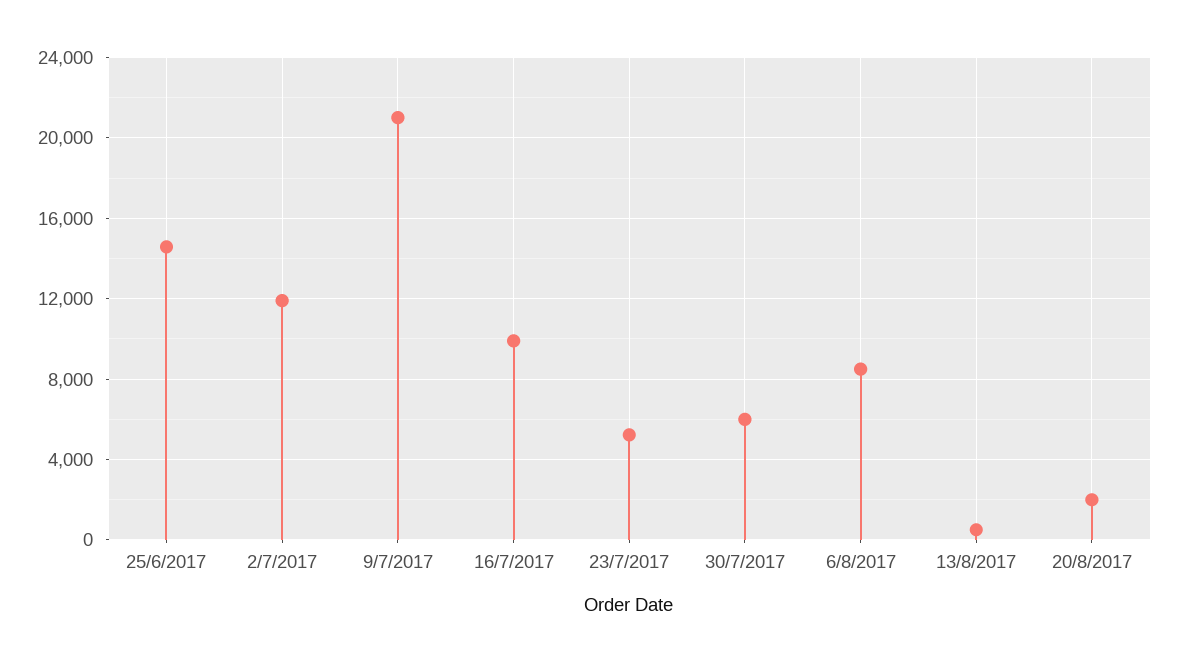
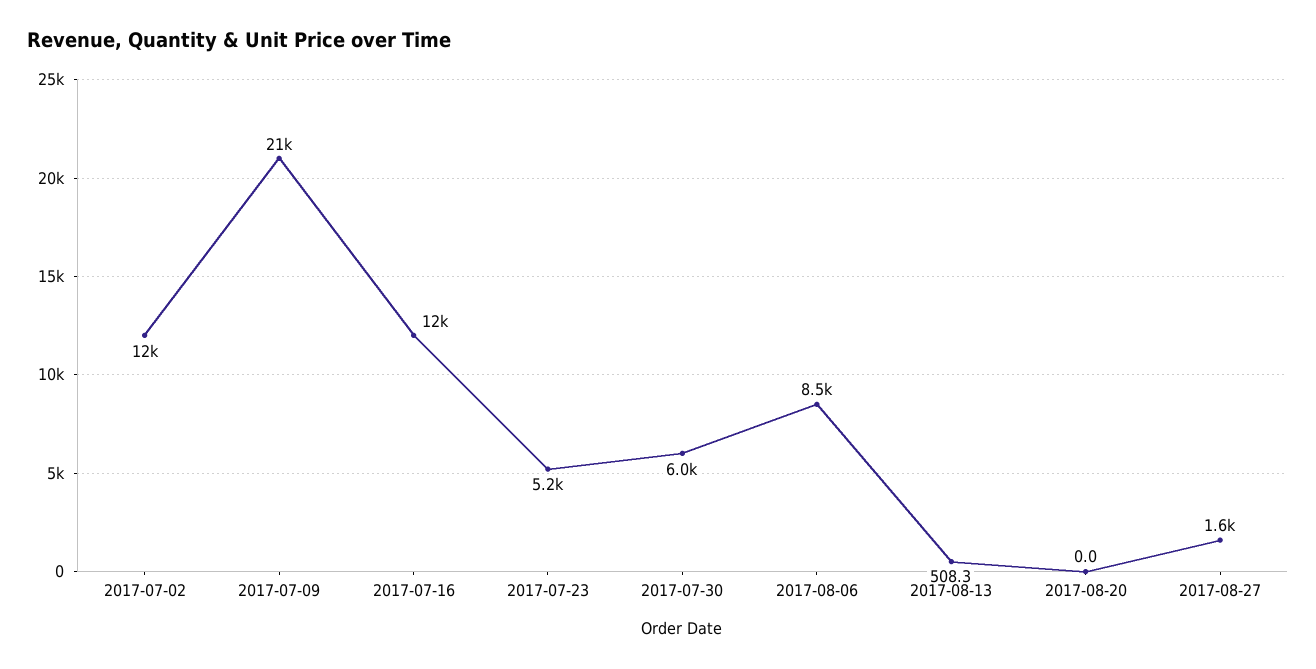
25/6/2017: 14500 -> none
16/7/2017: 10000 -> 12000
20/8/2017: 2000 -> 0
2017-08-27: none -> 1600

